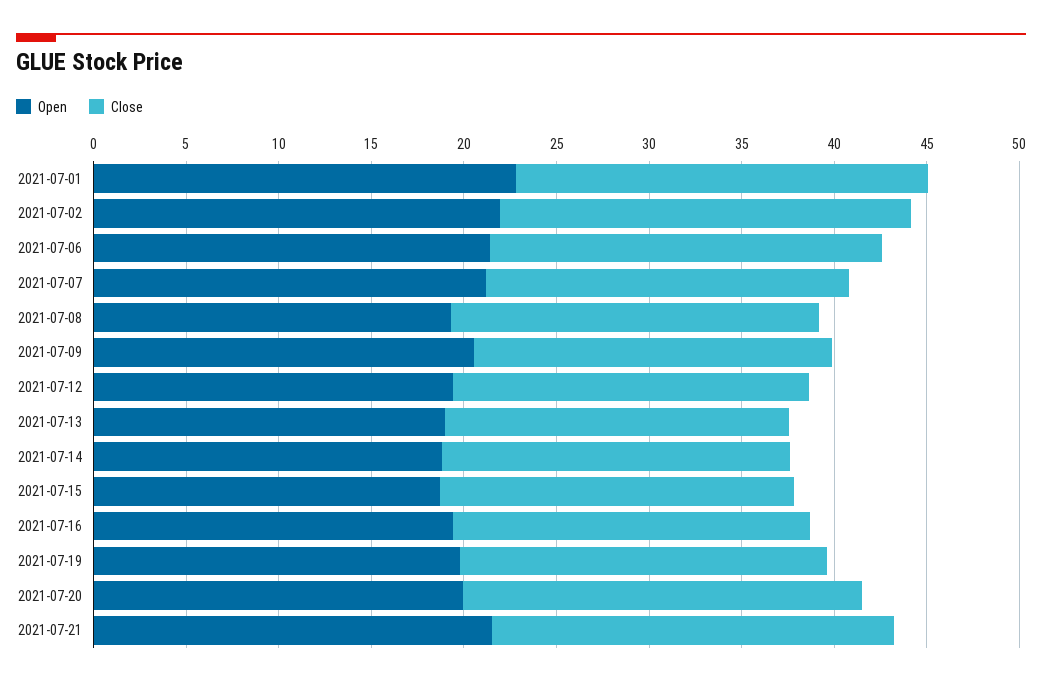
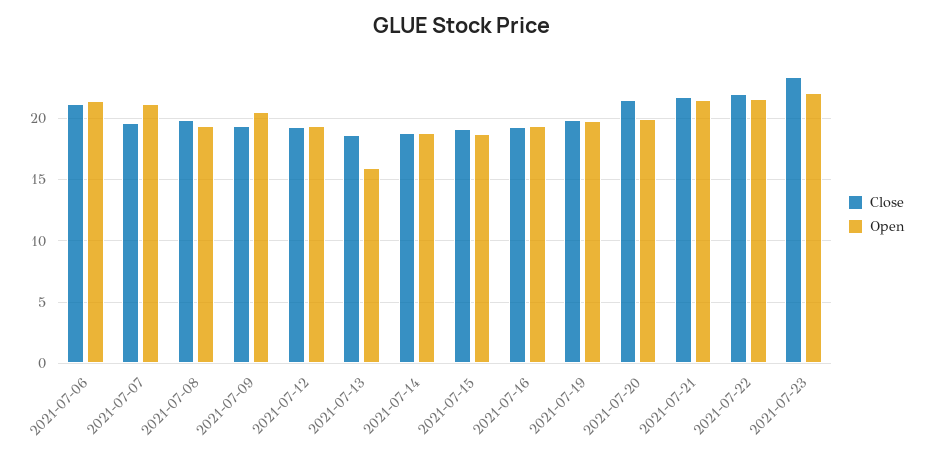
Open, 2021-07-01: 23 -> none
Close, 2021-07-01: 22 -> none
Open, 2021-07-02: 22 -> none
Close, 2021-07-02: 22 -> none
Open, 2021-07-13: 19 -> 16
Close, 2021-07-22: none -> 22
Open, 2021-07-22: none -> 21.5
Close, 2021-07-23: none -> 23.5
Open, 2021-07-23: none -> 22

